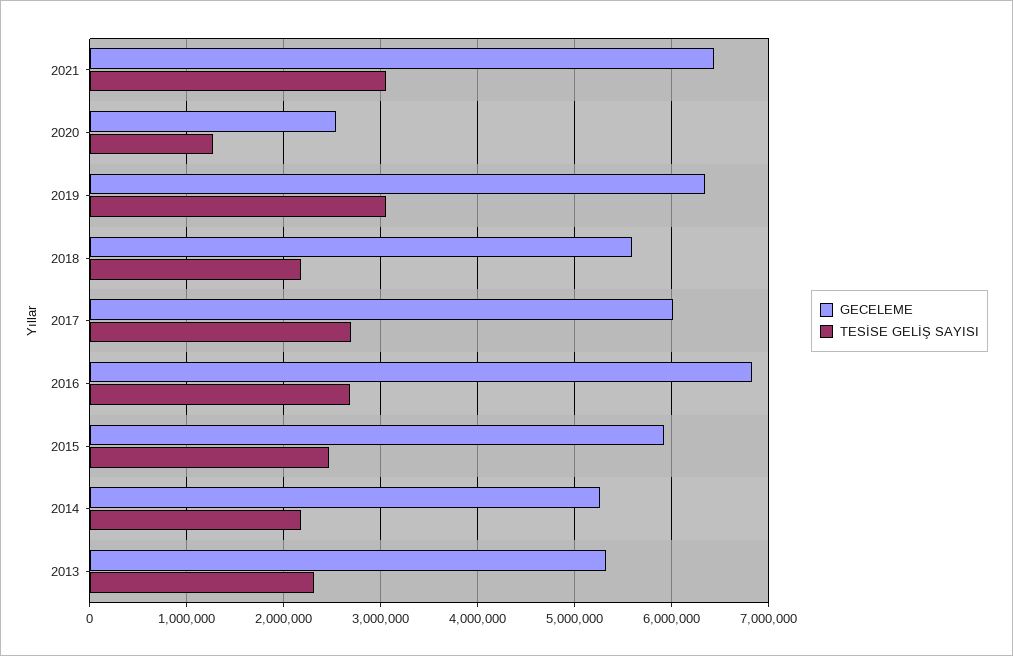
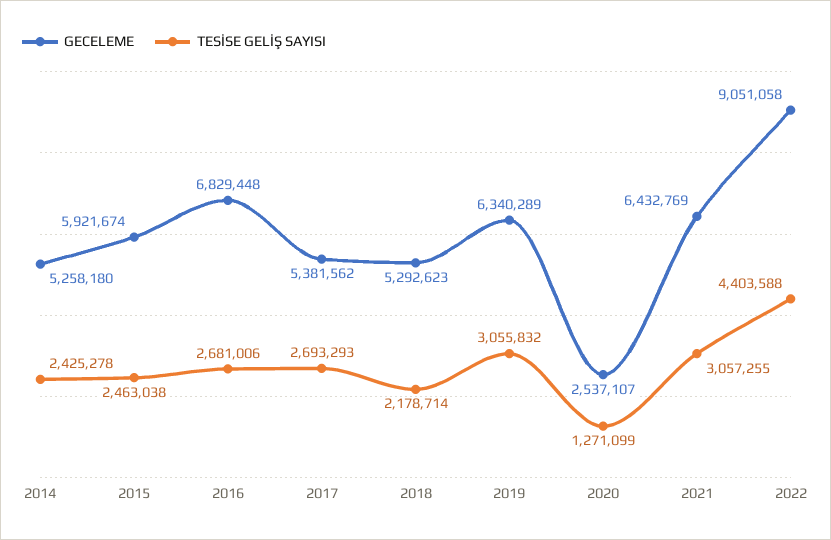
GECELEME, 2018: 5600000 -> 5292623
GECELEME, 2017: 6000000 -> 5381562
TESİSE GELİŞ SAYISI, 2014: 2200000 -> 2425278
GECELEME, 2013: 5300000 -> none
TESİSE GELİŞ SAYISI, 2013: 2300000 -> none
GECELEME, 2022: none -> 9051058
TESİSE GELİŞ SAYISI, 2022: none -> 4403588

